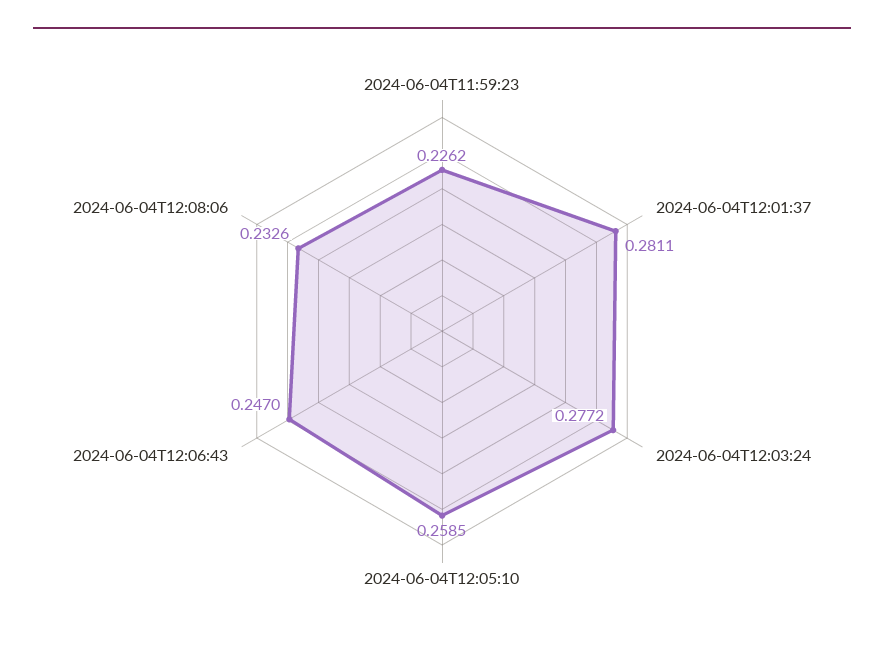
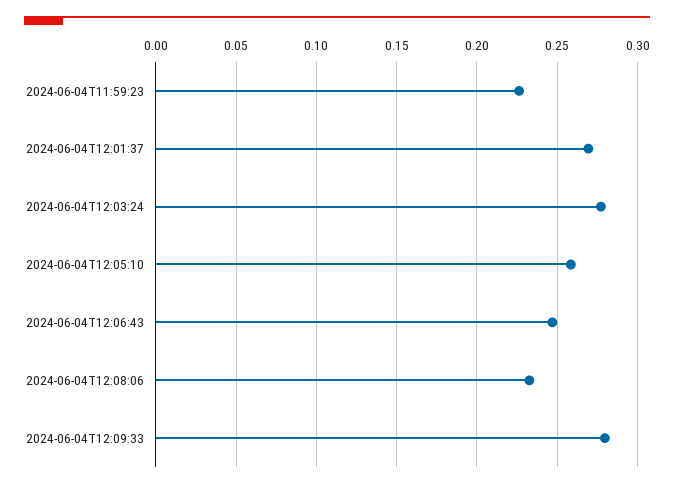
2024-06-04T12:01:37: 0.2811 -> 0.27
2024-06-04T12:09:33: none -> 0.28

